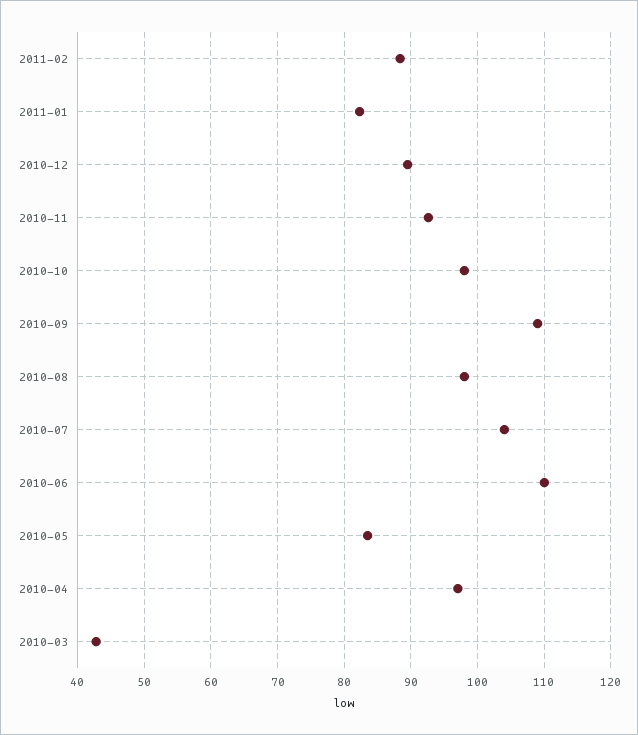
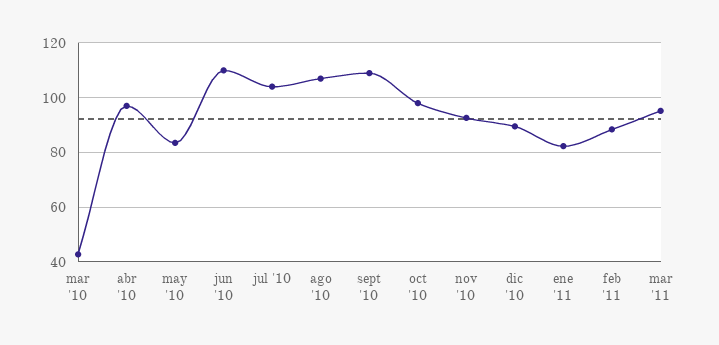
2010-08: 98 -> 107.5
mar '11: none -> 95

